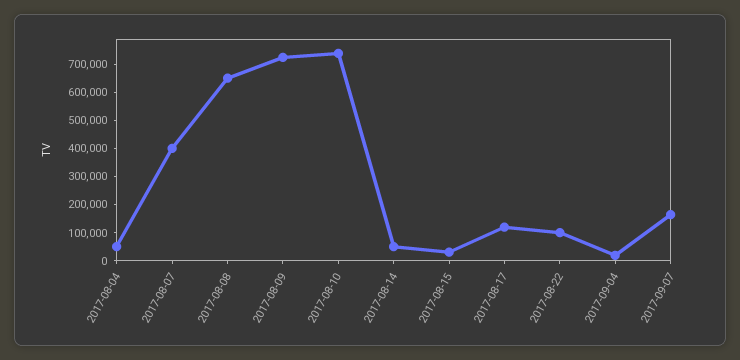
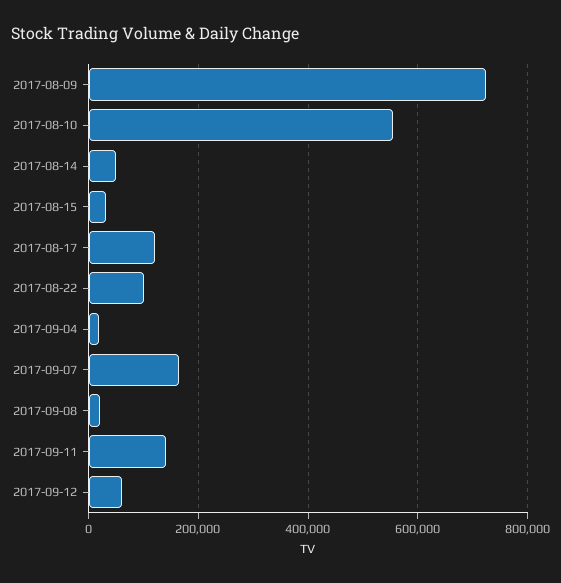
2017-08-04: 50000 -> none
2017-08-07: 400000 -> none
2017-08-08: 650000 -> none
2017-08-10: 750000 -> 560000
2017-09-08: none -> 20000
2017-09-11: none -> 140000
2017-09-12: none -> 60000

